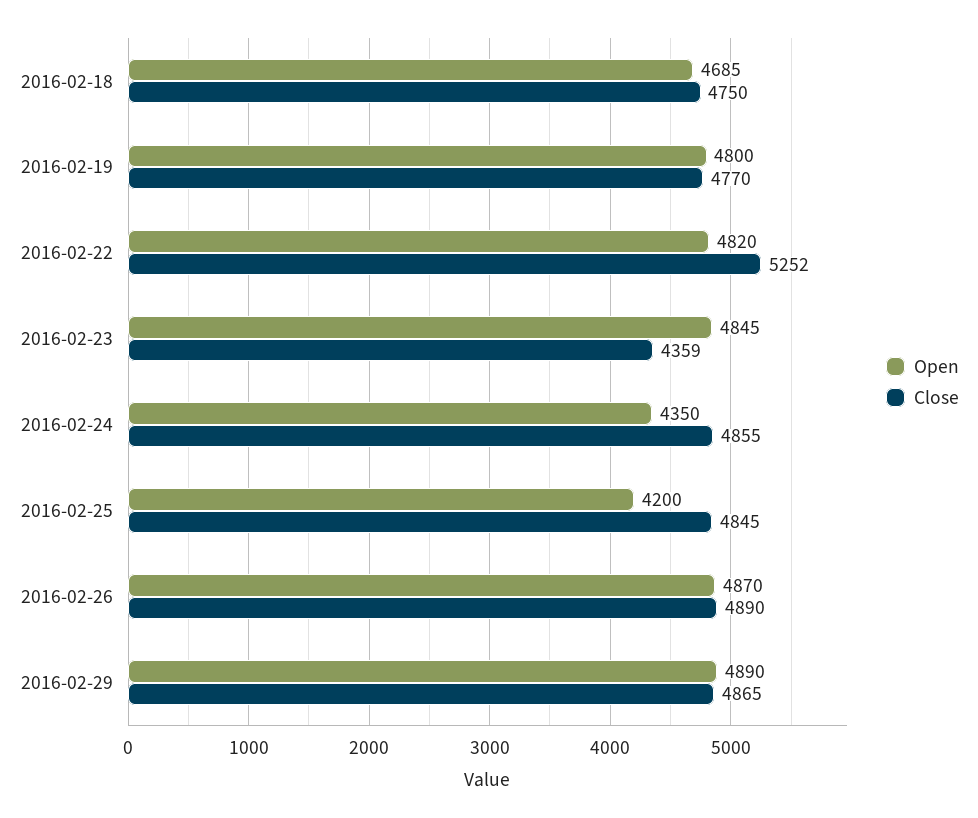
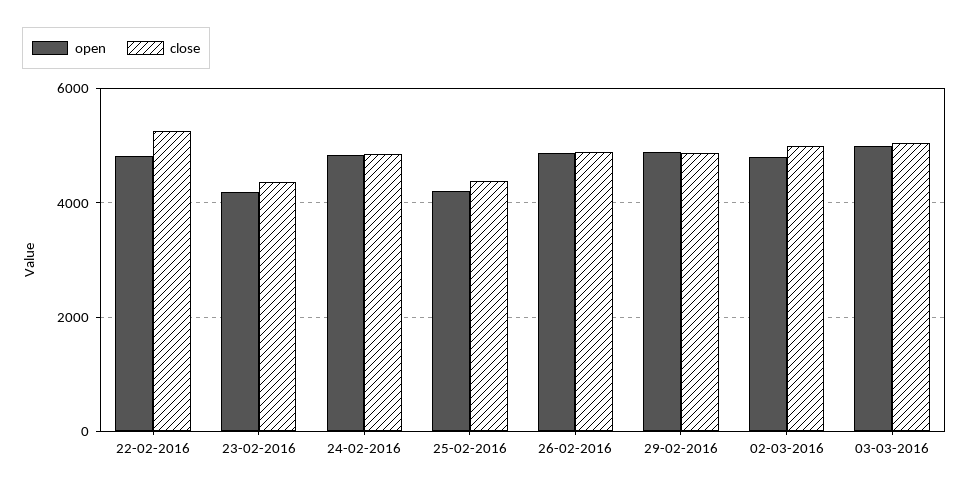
Open, 2016-02-18: 4685 -> none
Close, 2016-02-18: 4750 -> none
Open, 2016-02-19: 4800 -> none
Close, 2016-02-19: 4770 -> none
Open, 2016-02-23: 4845 -> 4200
Open, 2016-02-24: 4350 -> 4800
Close, 2016-02-25: 4845 -> 4400
Open, 02-03-2016: none -> 4800
Close, 02-03-2016: none -> 5000
Open, 03-03-2016: none -> 5000
Close, 03-03-2016: none -> 5000

